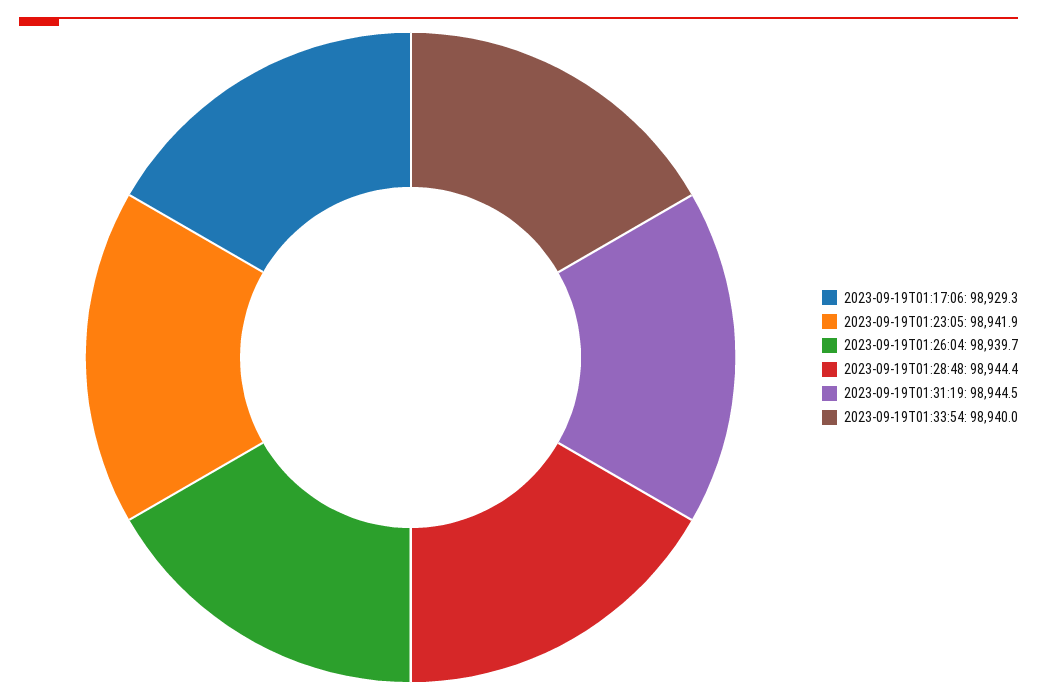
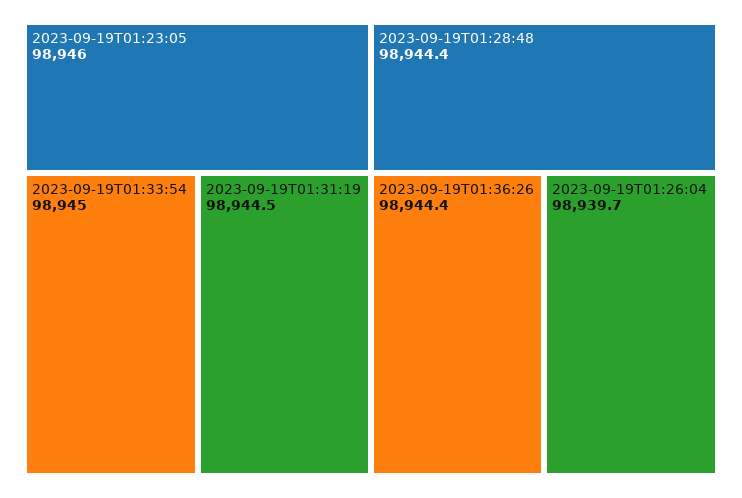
2023-09-19T01:17:06: 98929.3 -> none
2023-09-19T01:23:05: 98941.9 -> 98946
2023-09-19T01:33:54: 98940 -> 98945
2023-09-19T01:36:26: none -> 98944.4

